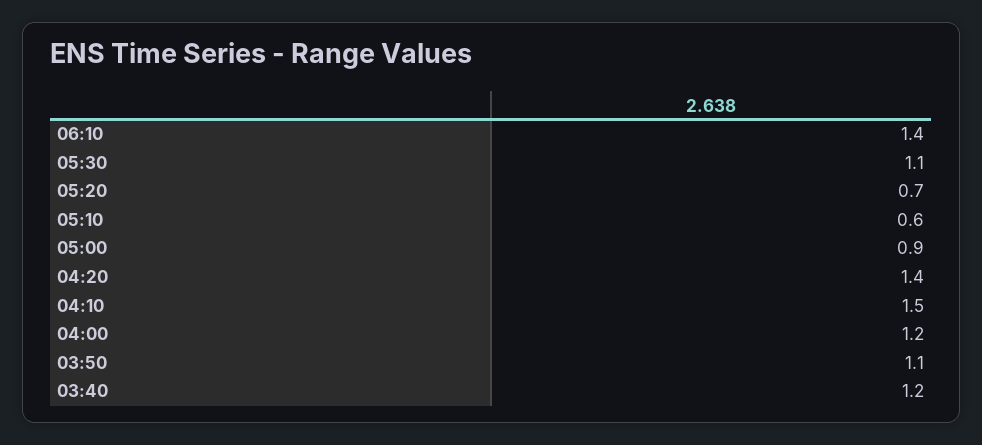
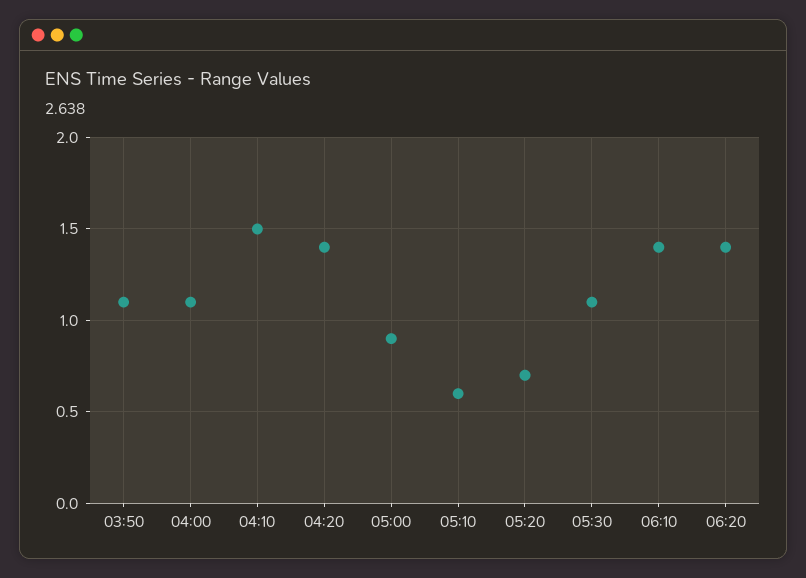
04:00: 1.2 -> 1.1
03:40: 1.2 -> none
06:20: none -> 1.4

